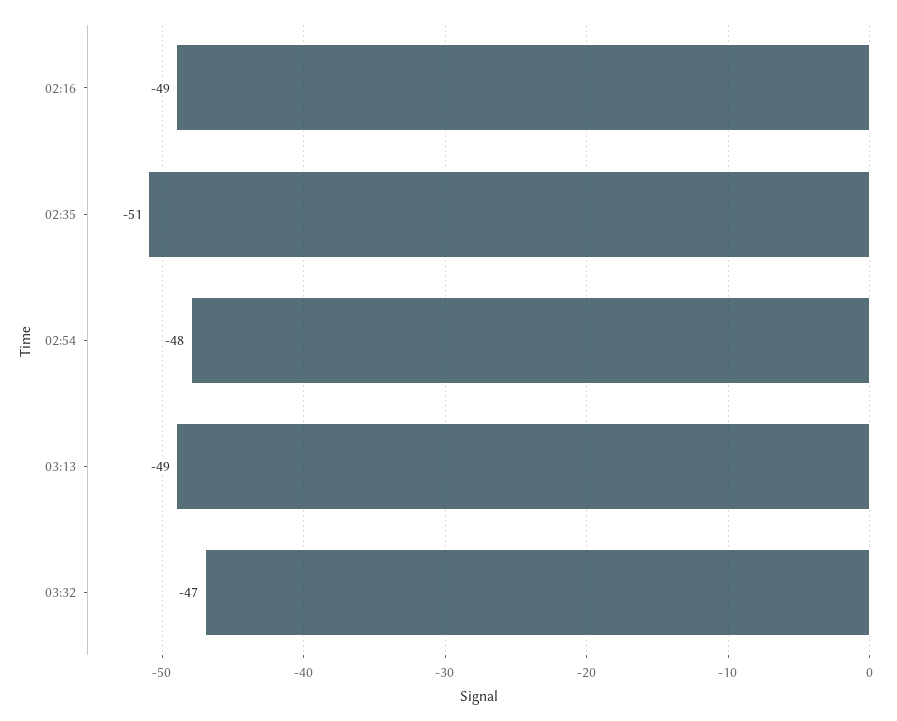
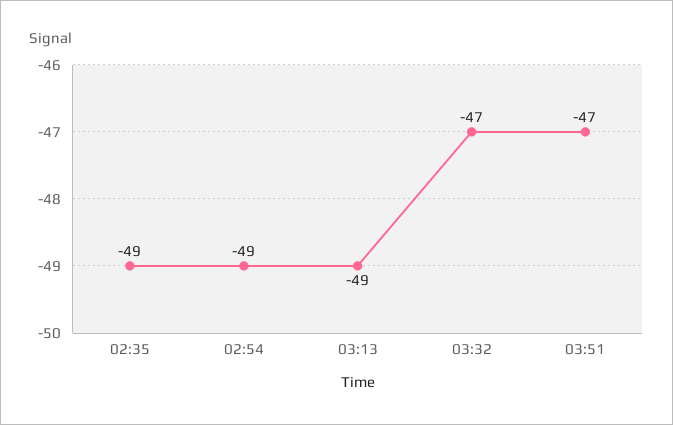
02:16: -49 -> none
02:35: -51 -> -49
02:54: -48 -> -49
03:51: none -> -47

